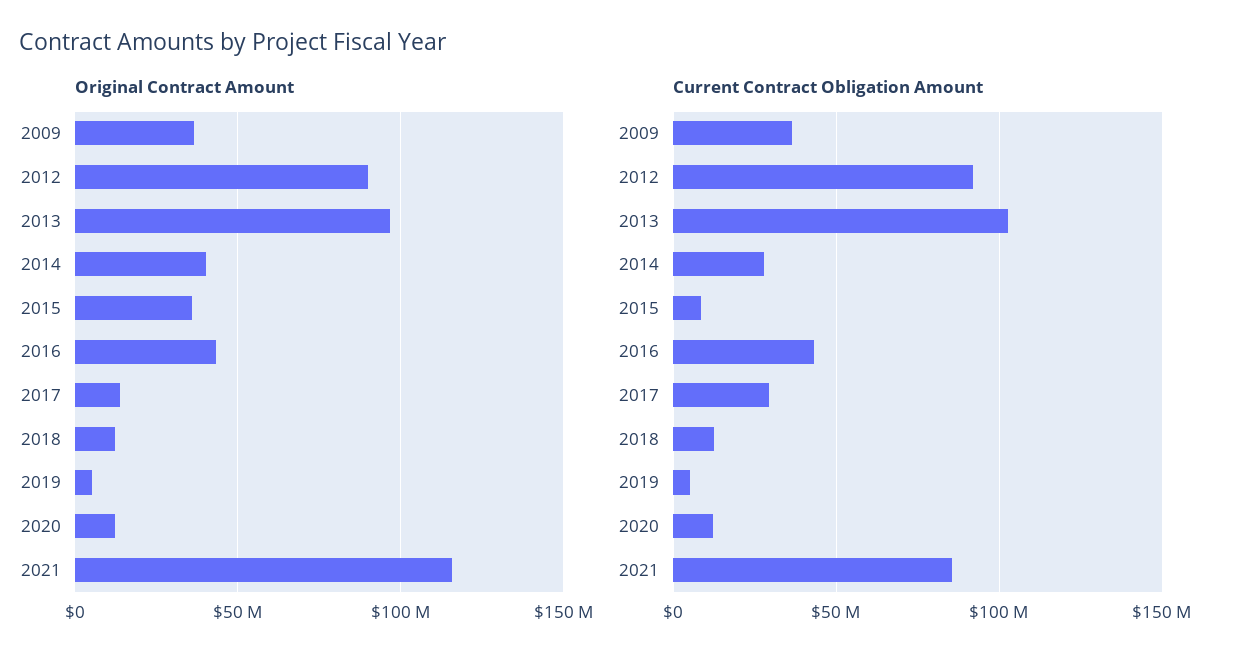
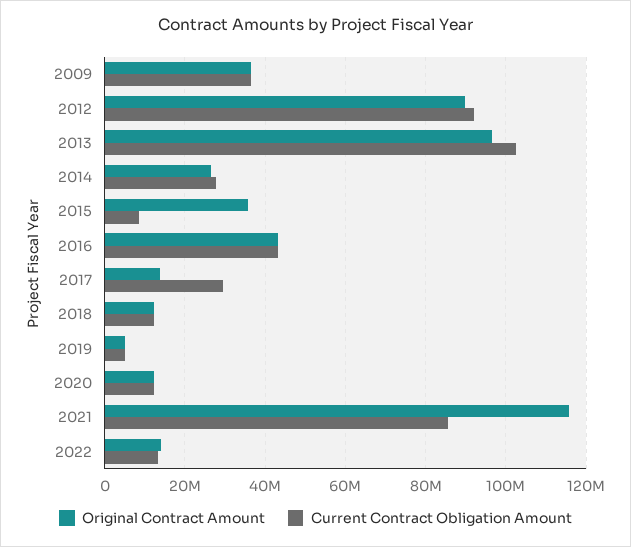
Original Contract Amount, 2014: 40000000 -> 26000000
Original Contract Amount, 2022: none -> 14000000
Current Contract Obligation Amount, 2022: none -> 14000000

